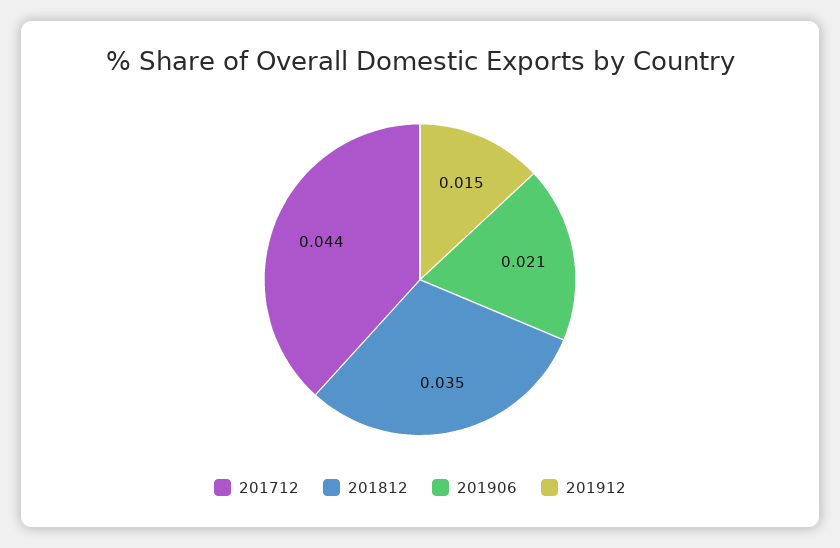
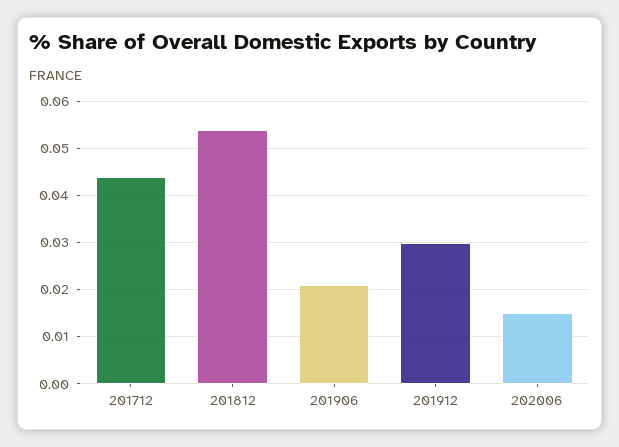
201812: 0.035 -> 0.055
201912: 0.015 -> 0.03
202006: none -> 0.015

